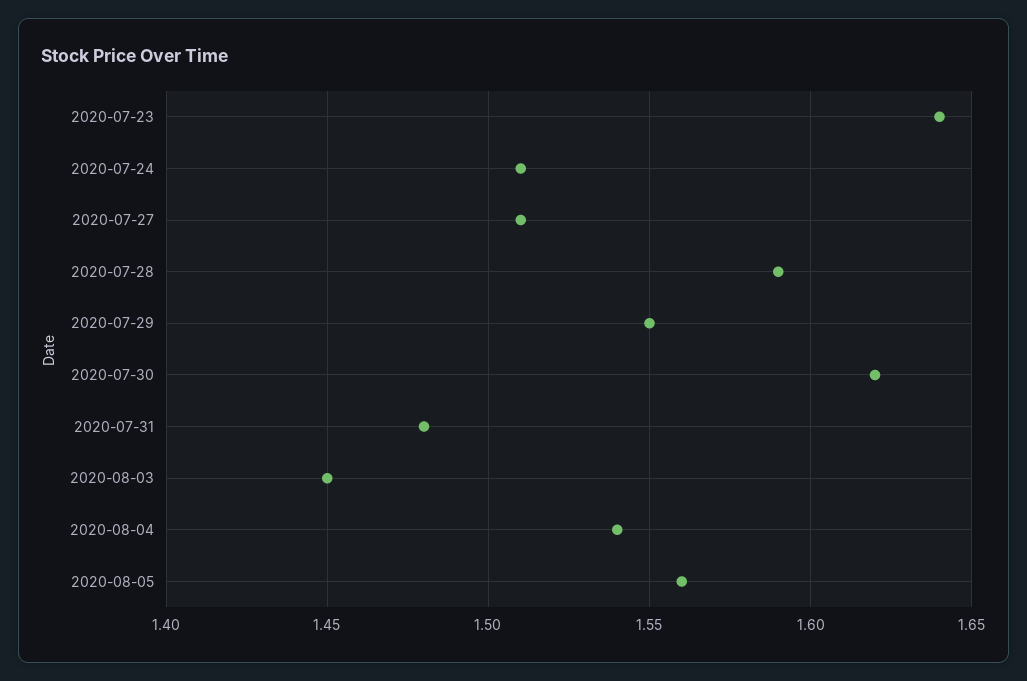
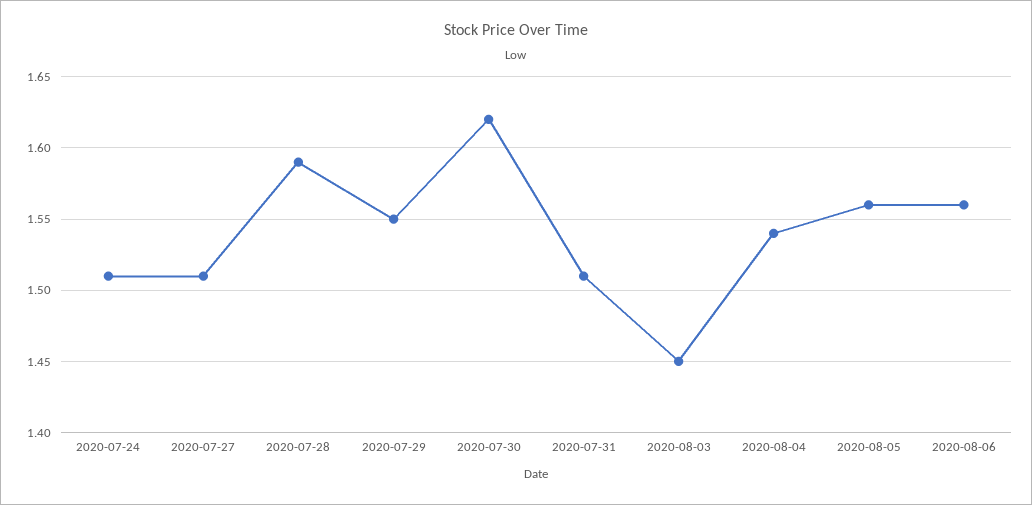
2020-07-23: 1.64 -> none
2020-07-31: 1.48 -> 1.51
2020-08-06: none -> 1.56

